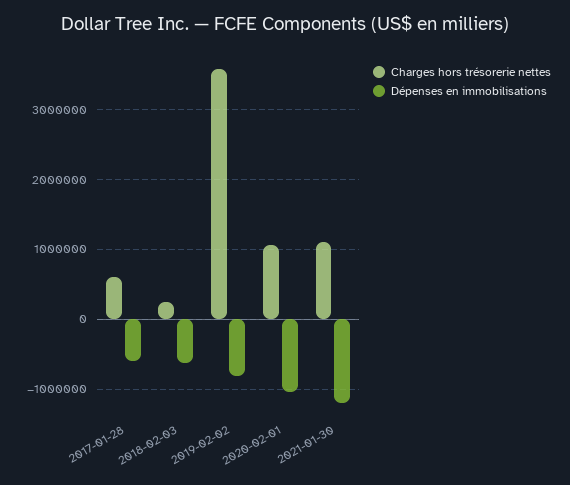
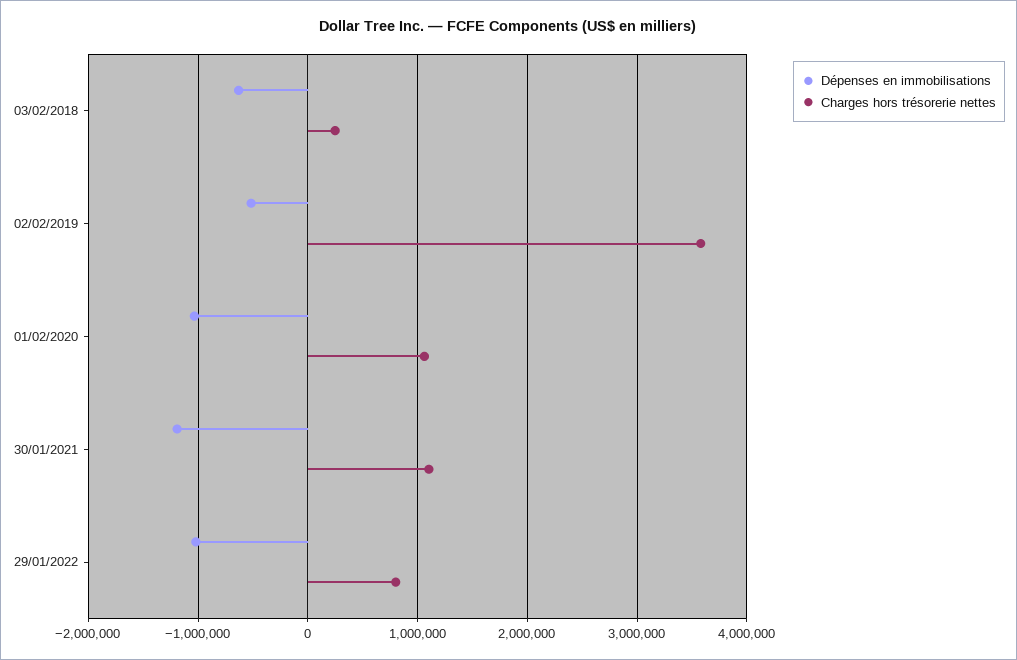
Charges hors trésorerie nettes, 2017-01-28: 600000 -> none
Dépenses en immobilisations, 2017-01-28: -600000 -> none
Dépenses en immobilisations, 2019-02-02: -800000 -> -500000
Dépenses en immobilisations, 29/01/2022: none -> -1000000
Charges hors trésorerie nettes, 29/01/2022: none -> 800000

